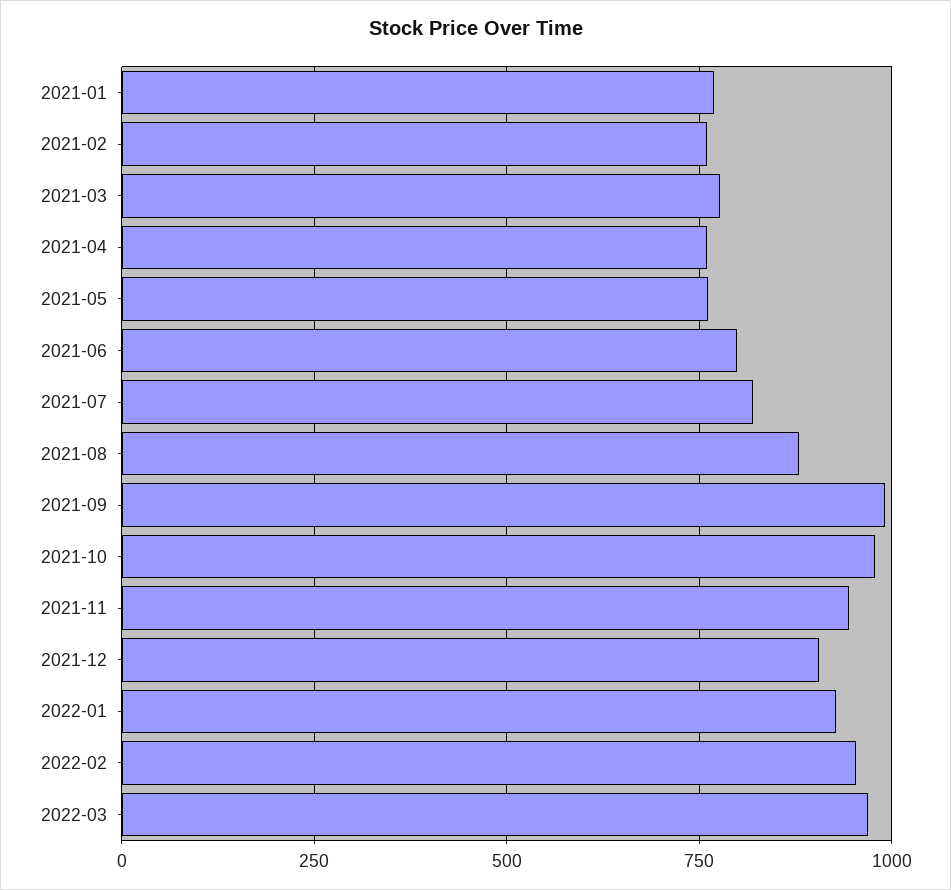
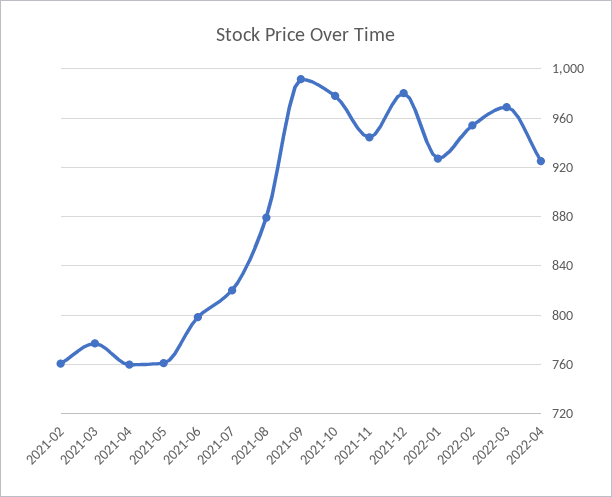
2021-01: 775 -> none
2021-12: 900 -> 980
2022-04: none -> 925

